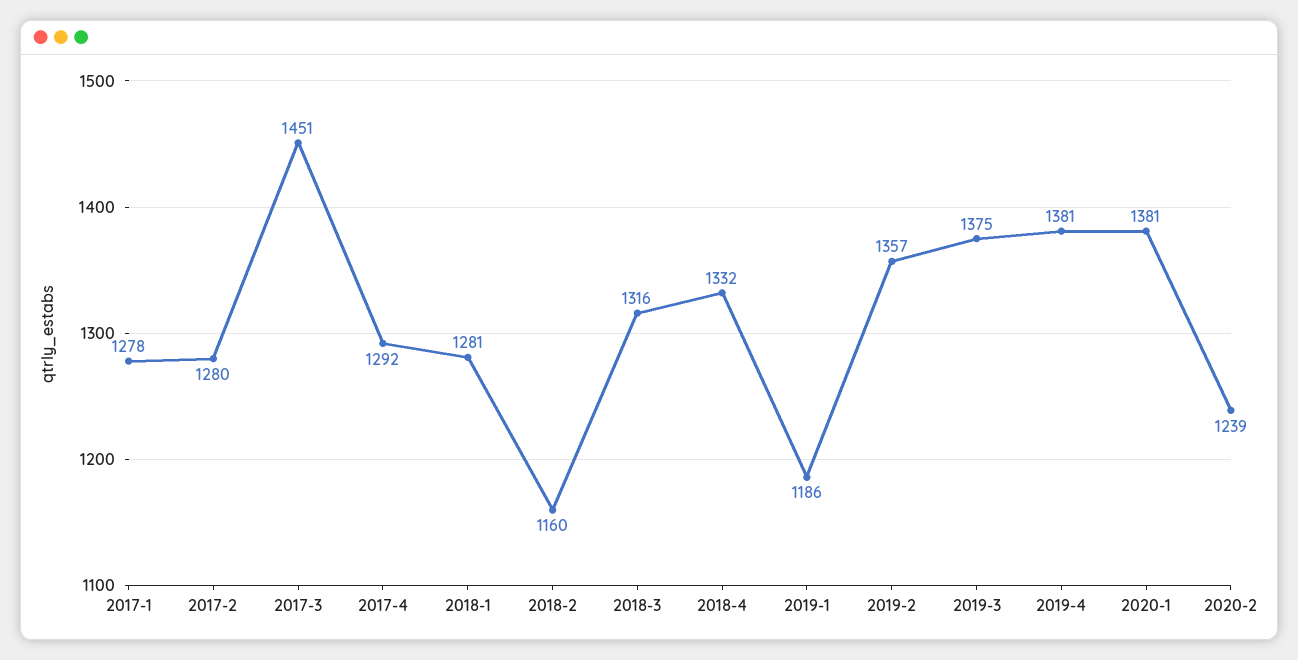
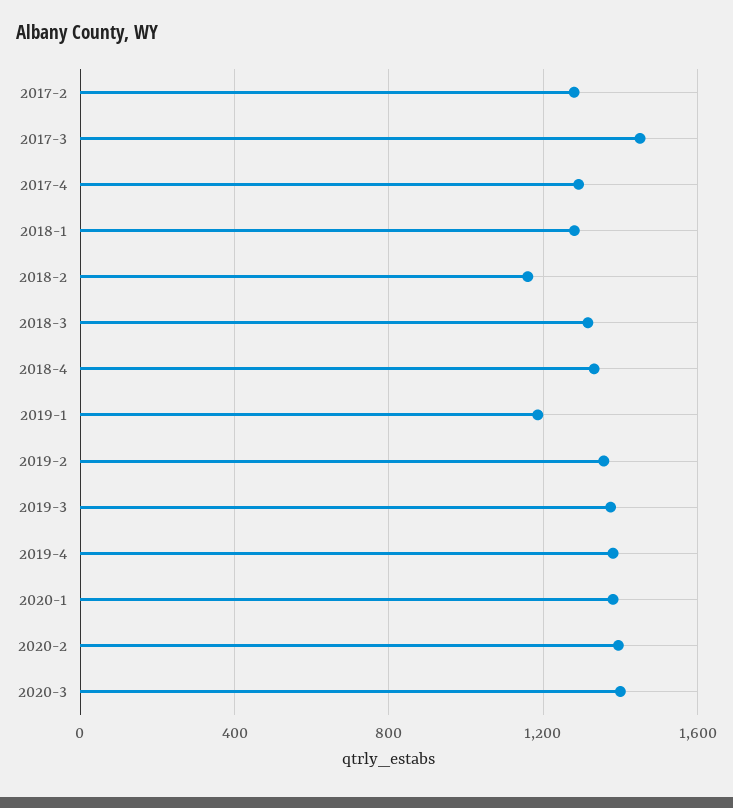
2017-1: 1278 -> none
2020-2: 1239 -> 1400
2020-3: none -> 1400

